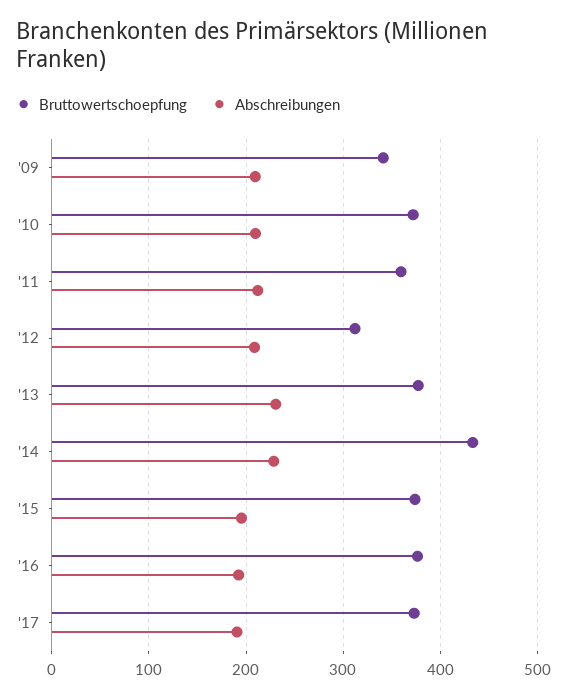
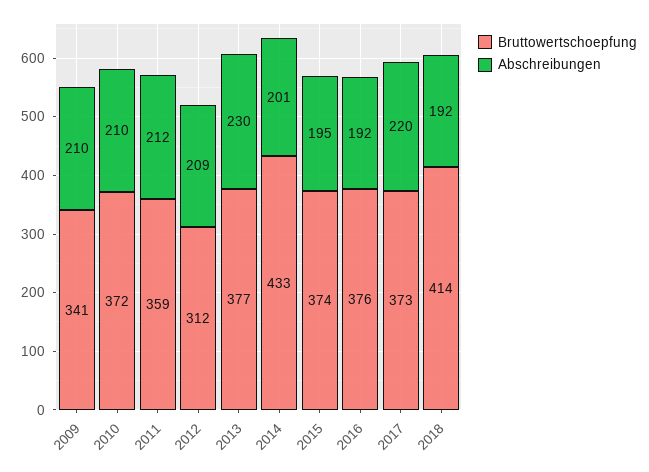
Abschreibungen, '14: 230 -> 201
Abschreibungen, '17: 190 -> 220
Bruttowertschoepfung, 2018: none -> 414
Abschreibungen, 2018: none -> 192

